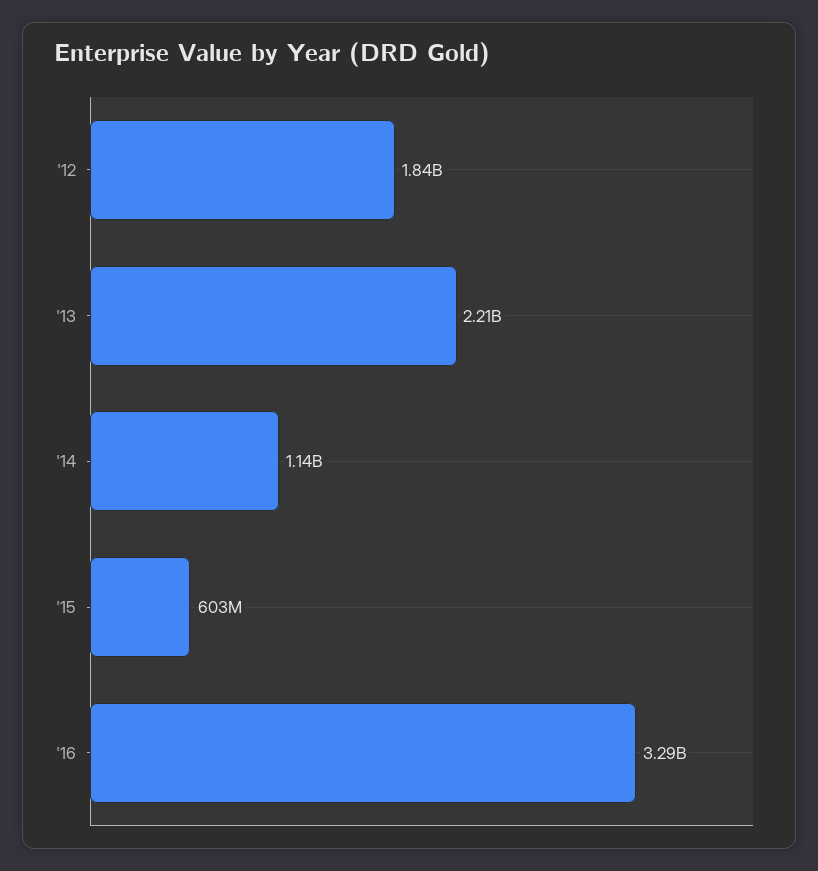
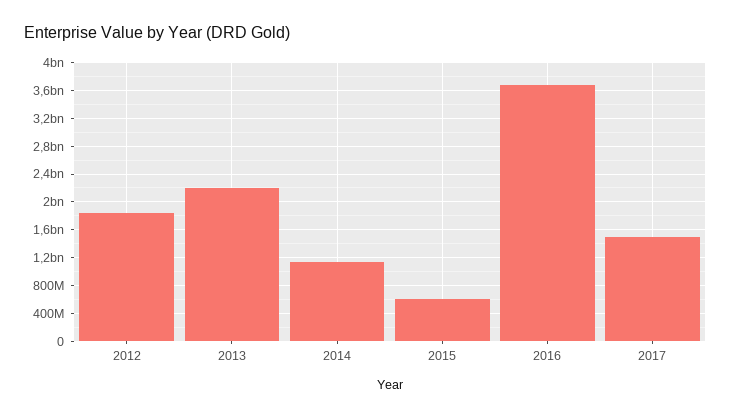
'16: 3290000000 -> 3700000000
2017: none -> 1500000000

